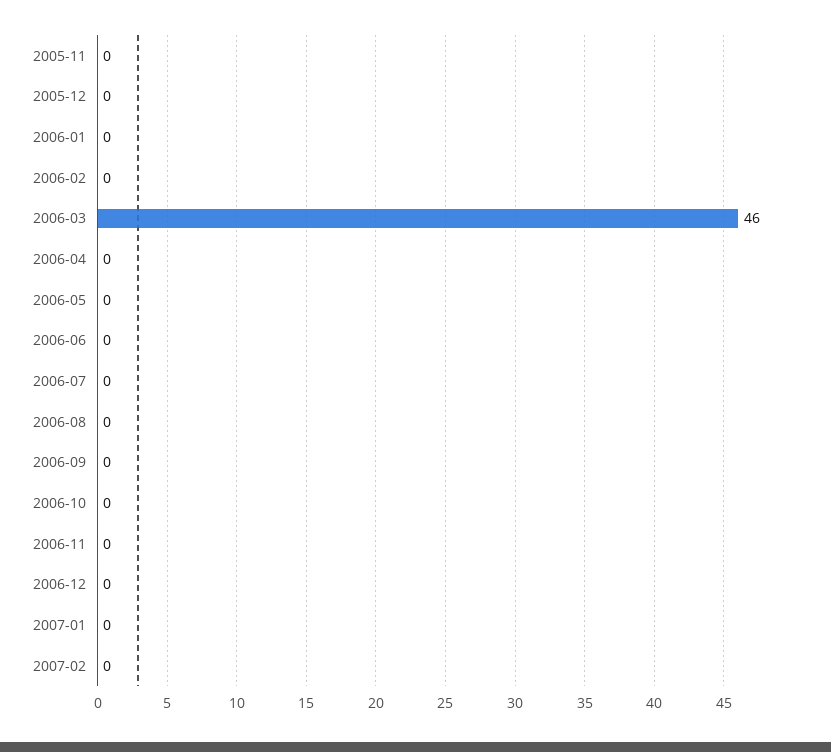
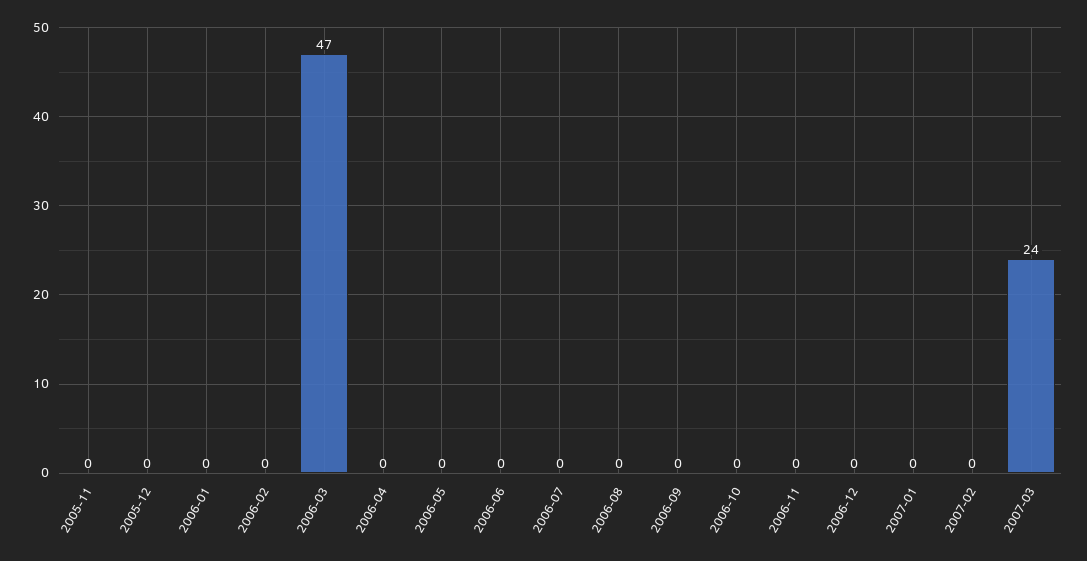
2006-03: 46 -> 47
2007-03: none -> 24

